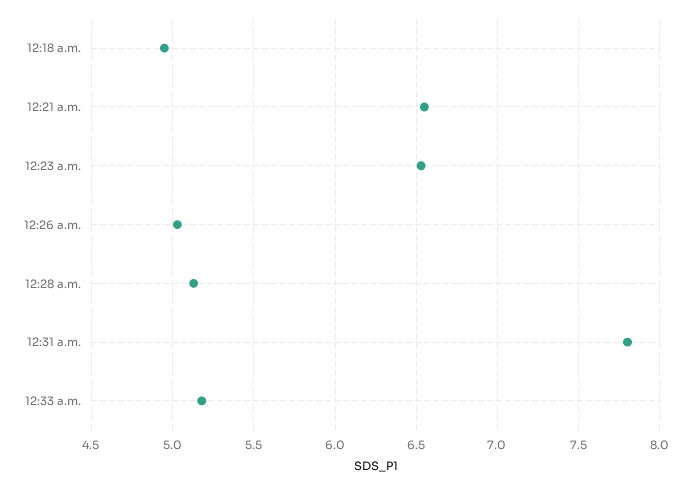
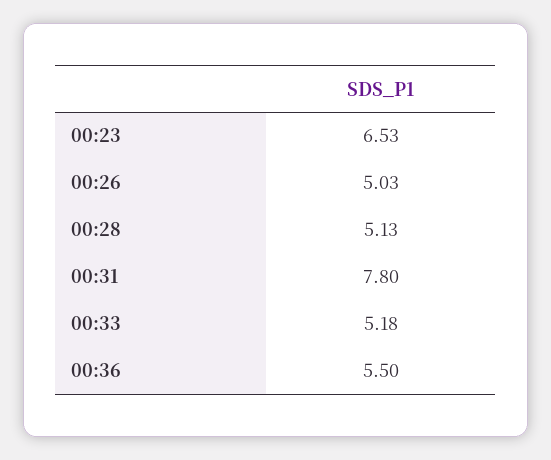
12:18 a.m.: 4.95 -> none
12:21 a.m.: 6.55 -> none
00:36: none -> 5.5

